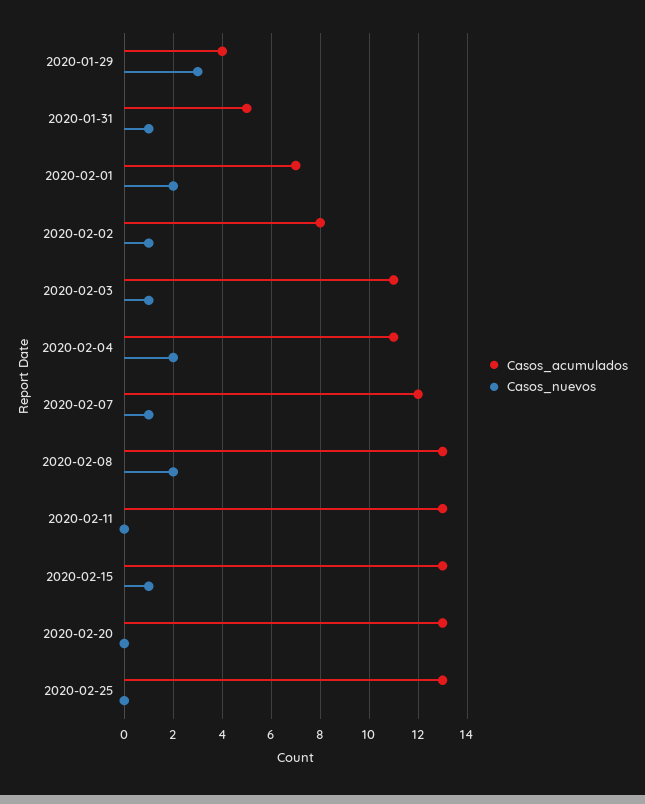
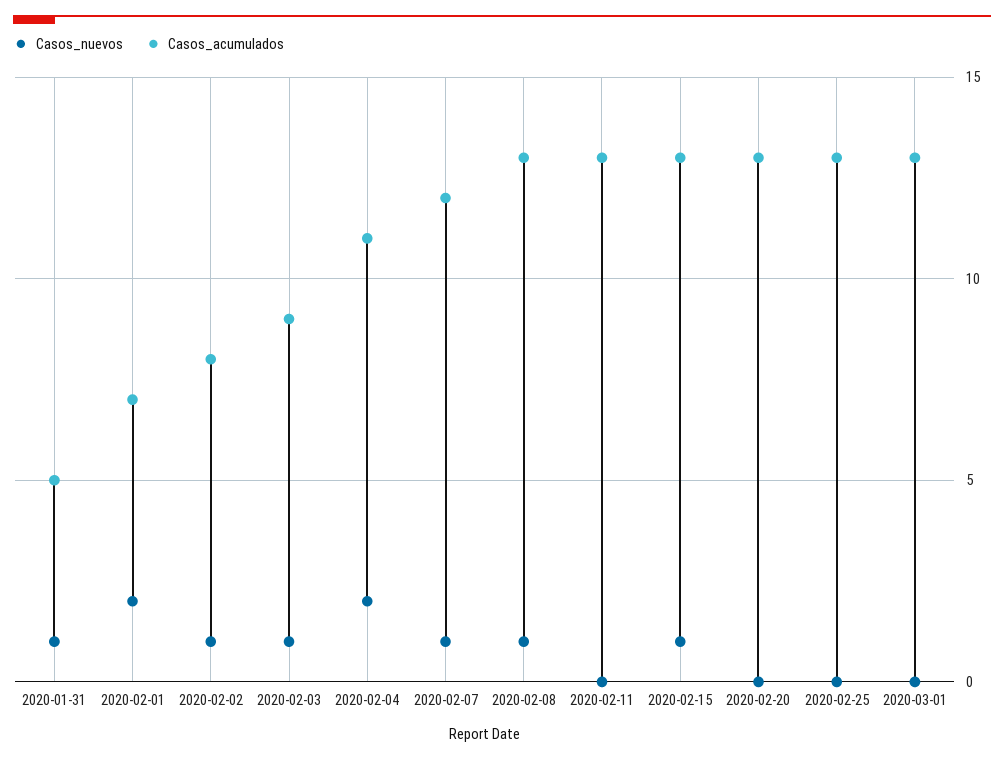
Casos_acumulados, 2020-01-29: 4 -> none
Casos_nuevos, 2020-01-29: 3 -> none
Casos_acumulados, 2020-02-03: 11 -> 9
Casos_nuevos, 2020-02-08: 2 -> 1
Casos_nuevos, 2020-03-01: none -> 0
Casos_acumulados, 2020-03-01: none -> 13

